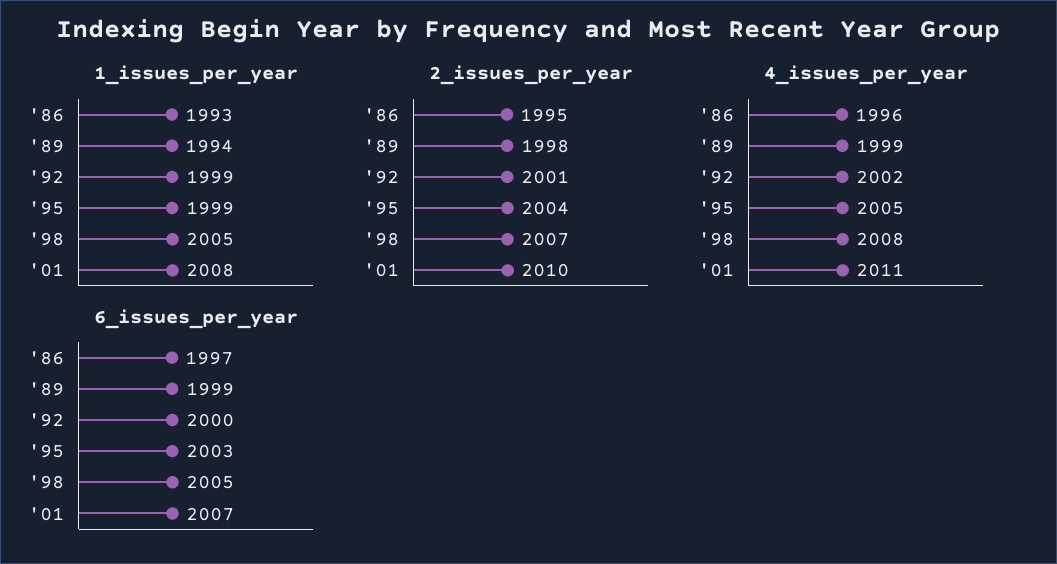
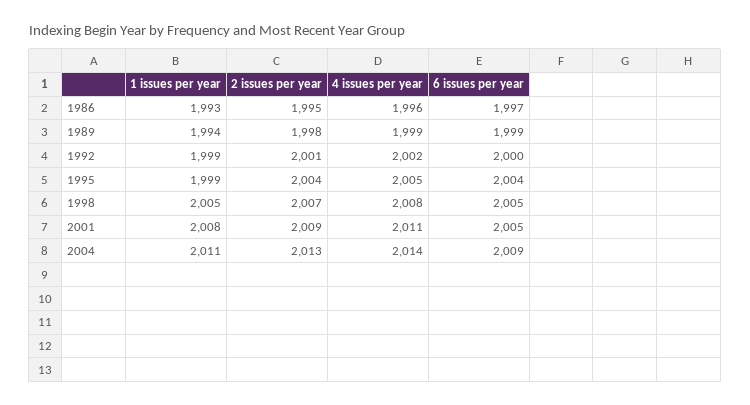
2_issues_per_year, '01: 2010 -> 2009
6_issues_per_year, '95: 2003 -> 2004
6_issues_per_year, '01: 2007 -> 2005
1_issues_per_year, 2004: none -> 2011
2_issues_per_year, 2004: none -> 2013
4_issues_per_year, 2004: none -> 2014
6_issues_per_year, 2004: none -> 2009

